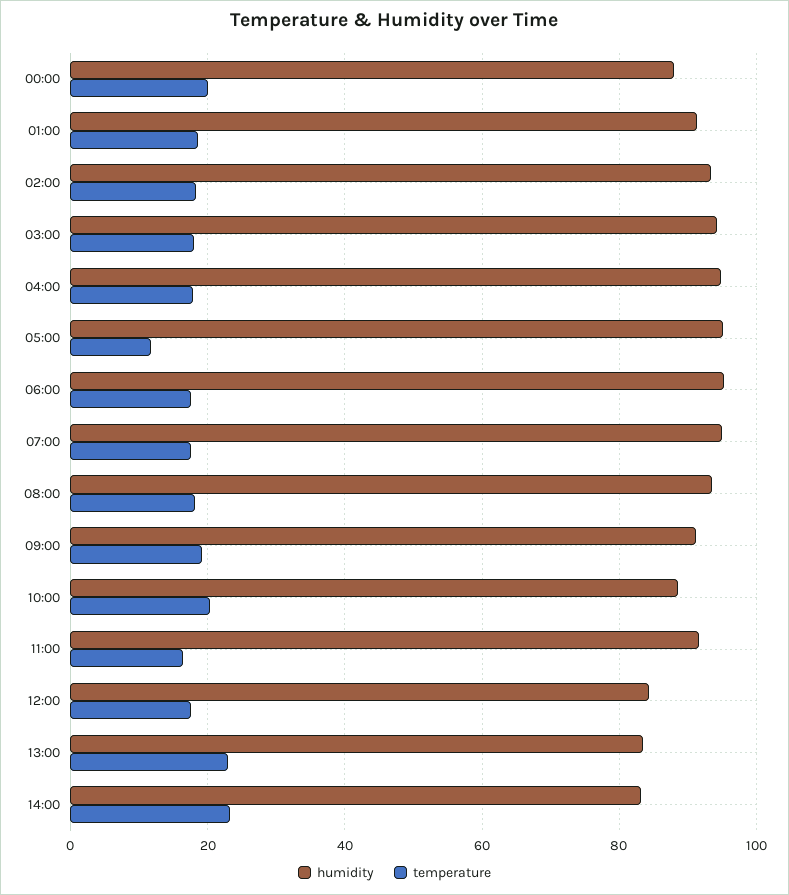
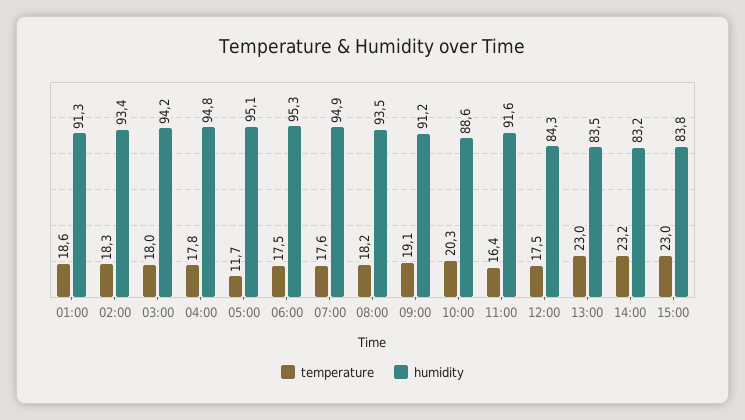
humidity, 00:00: 88 -> none
temperature, 00:00: 20 -> none
temperature, 15:00: none -> 23
humidity, 15:00: none -> 83.8

